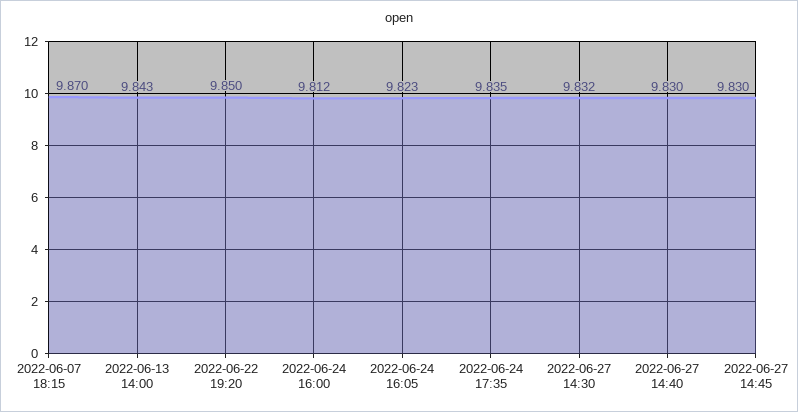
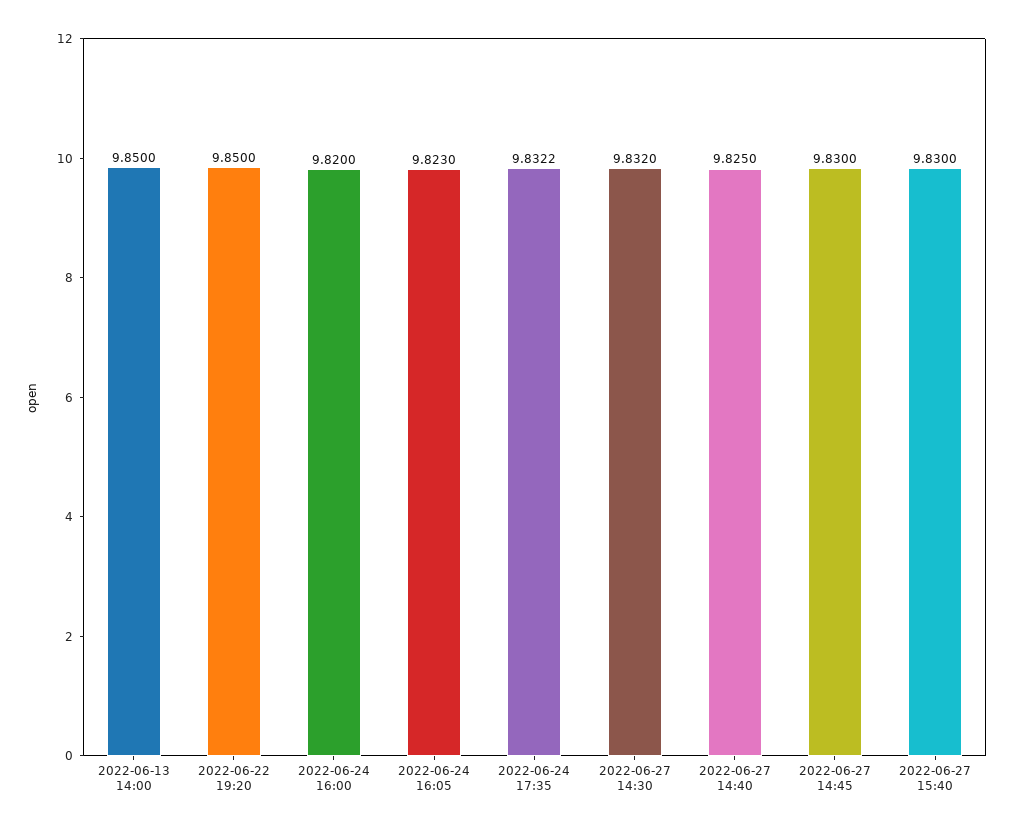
2022-06-07 18:15: 9.87 -> none
2022-06-13 14:00: 9.843 -> 9.85
2022-06-24 16:00: 9.812 -> 9.82
2022-06-24 17:35: 9.835 -> 9.8322
2022-06-27 14:40: 9.83 -> 9.825
2022-06-27 15:40: none -> 9.83

